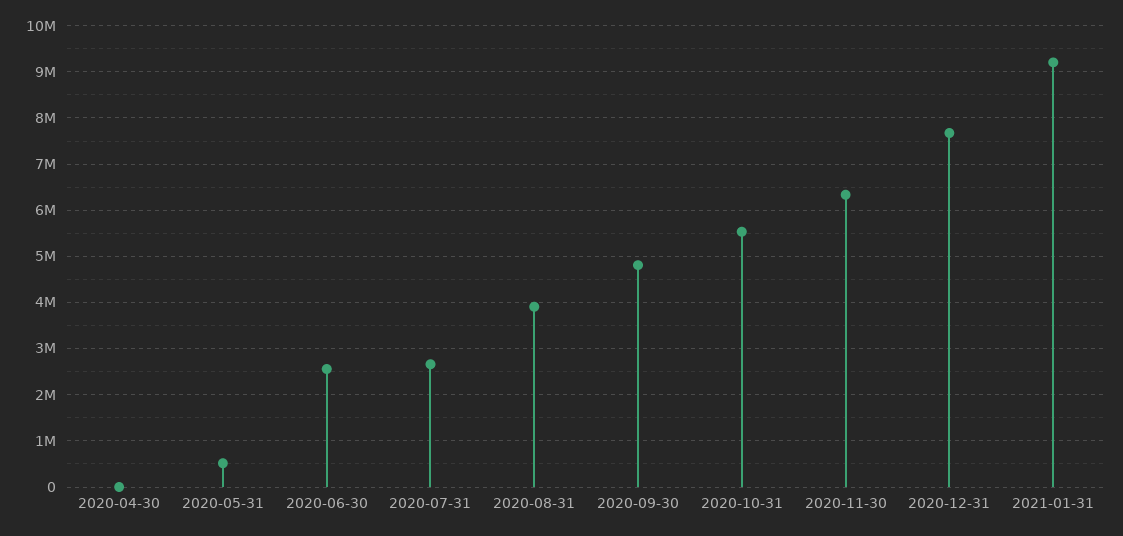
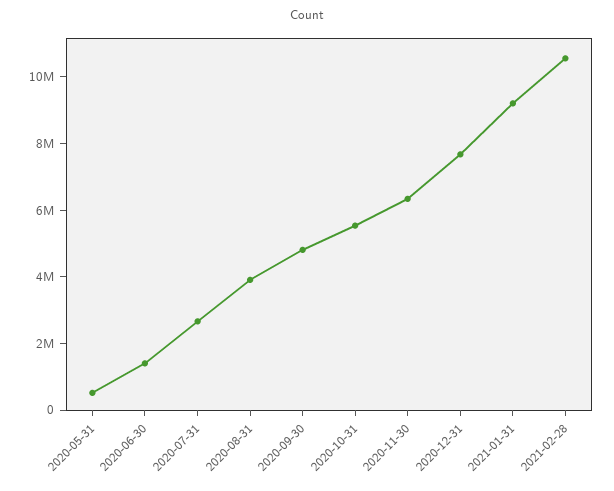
2020-04-30: 0 -> none
2020-06-30: 2600000 -> 1500000
2021-02-28: none -> 10500000

